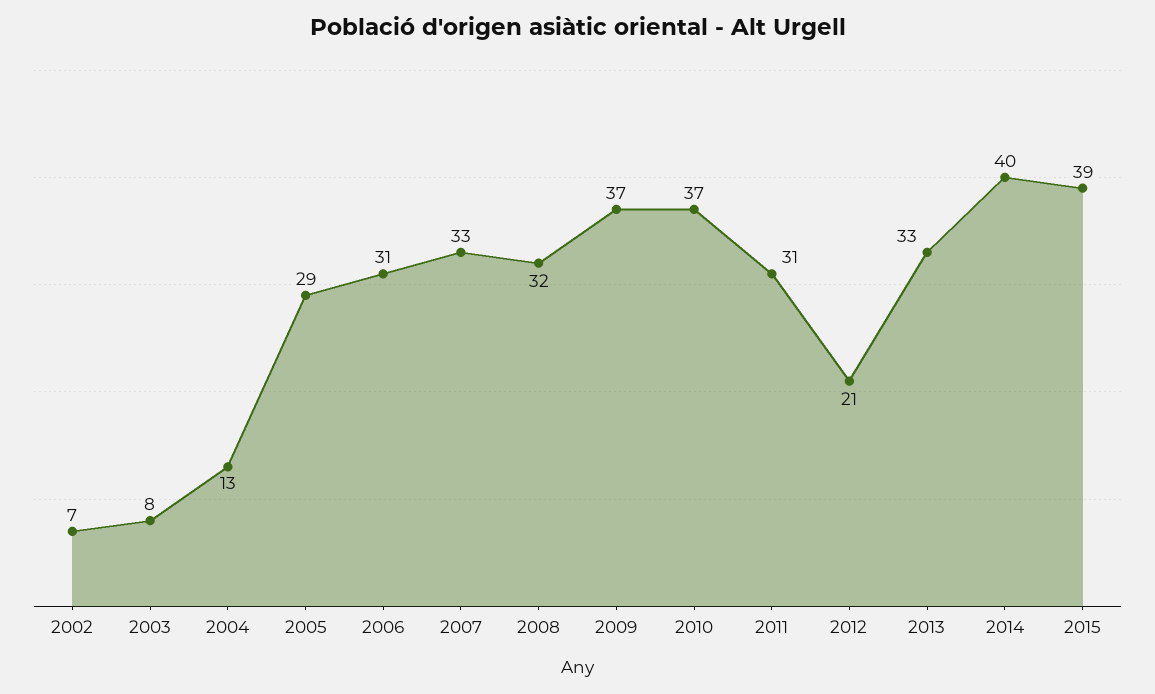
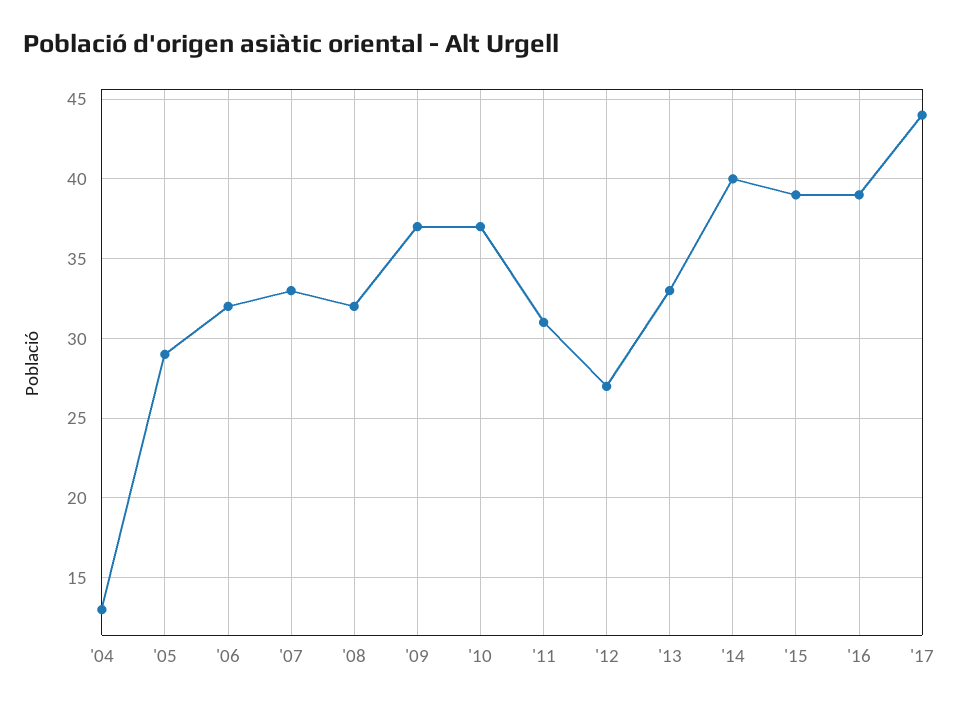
2002: 7 -> none
2003: 8 -> none
2006: 31 -> 32
2012: 21 -> 27
'16: none -> 39
'17: none -> 44

